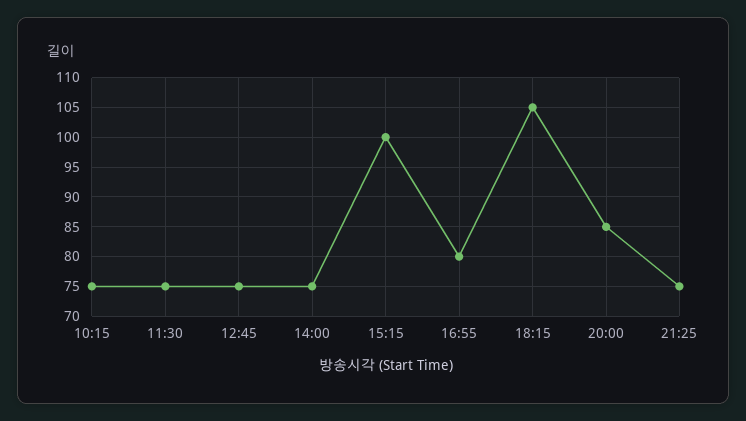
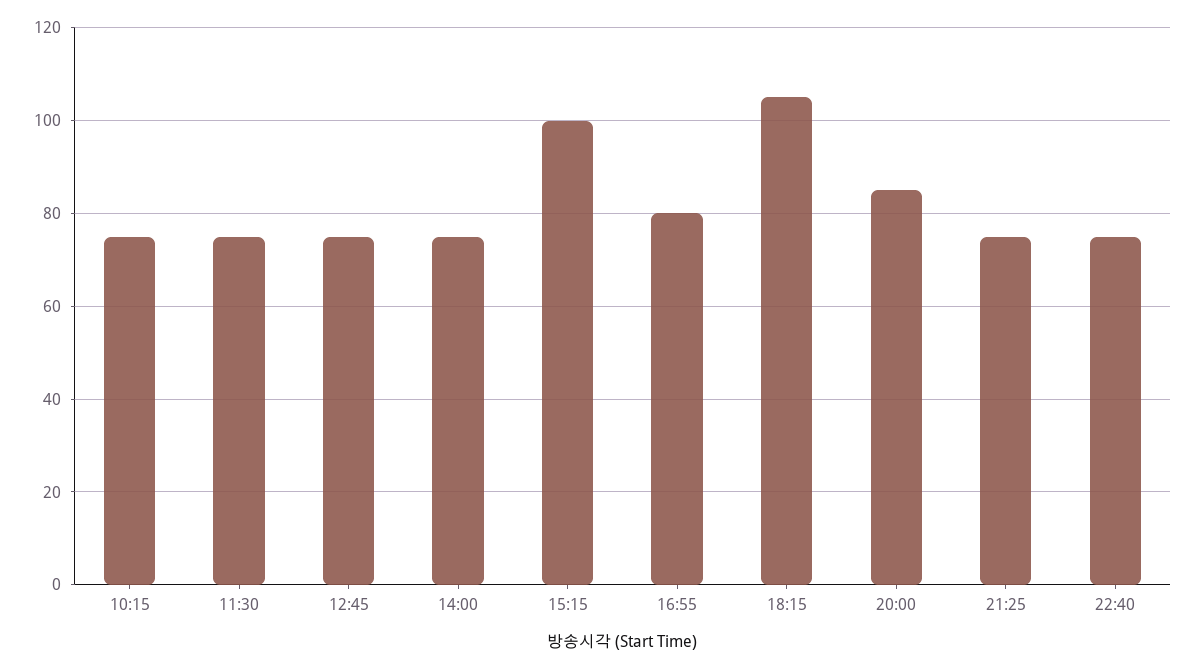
22:40: none -> 75

